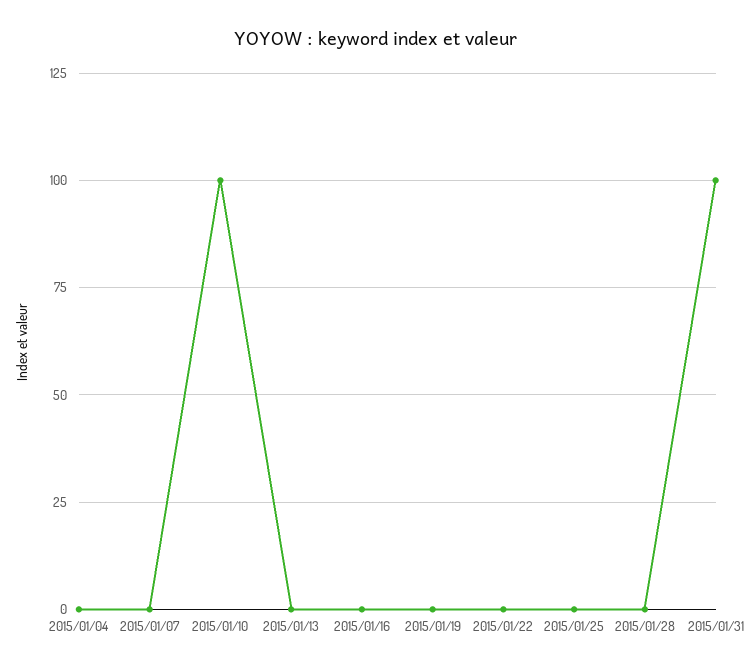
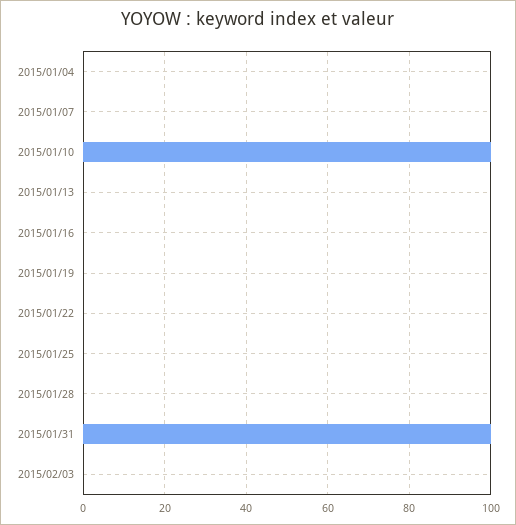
2015/02/03: none -> 0

